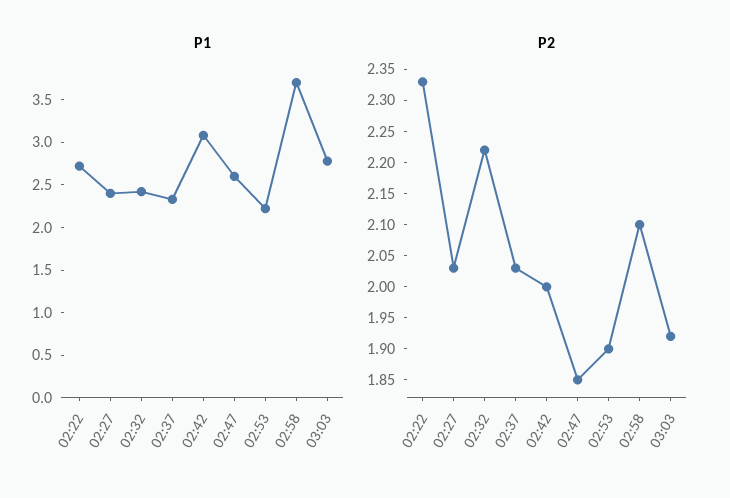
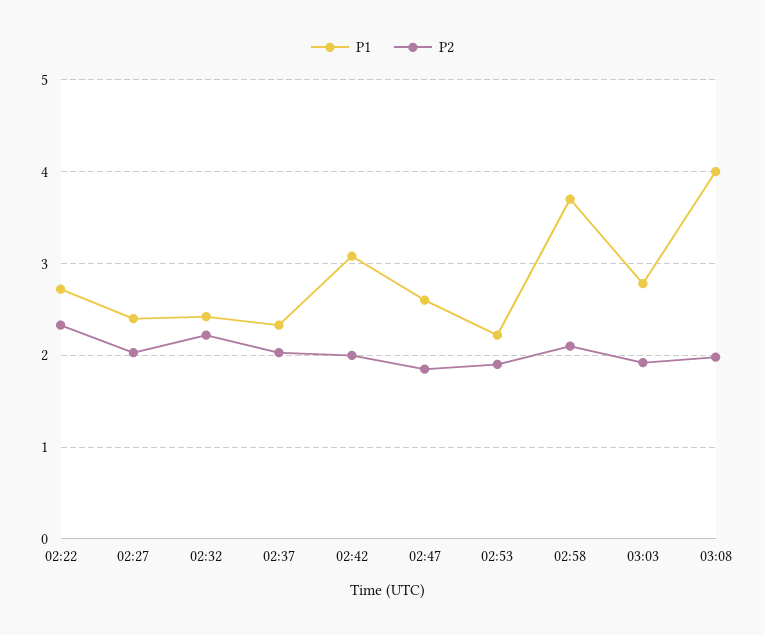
P1, 03:08: none -> 4
P2, 03:08: none -> 2

